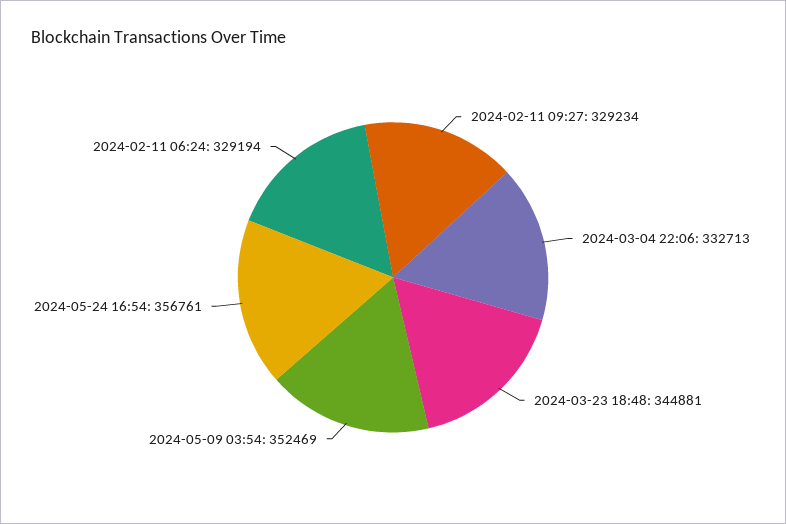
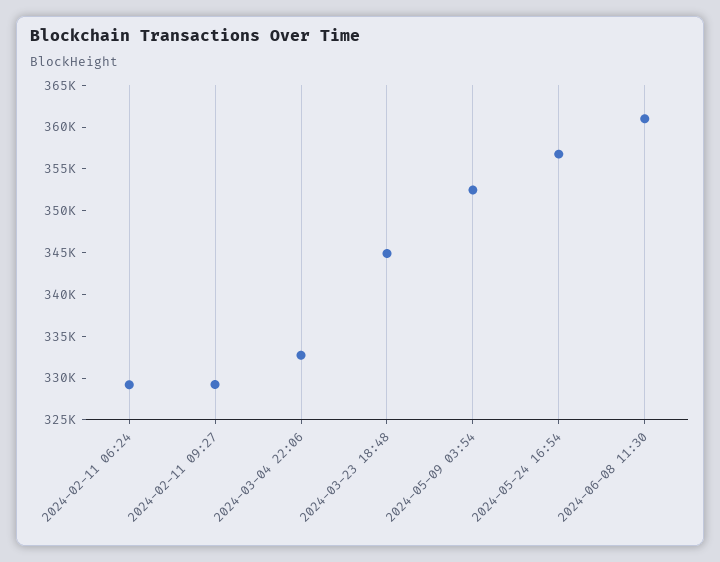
2024-06-08 11:30: none -> 361000

